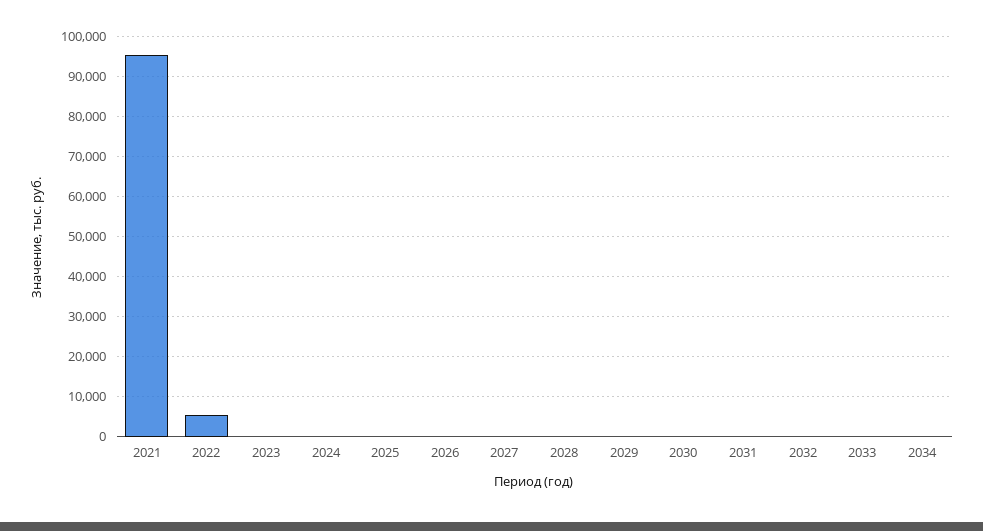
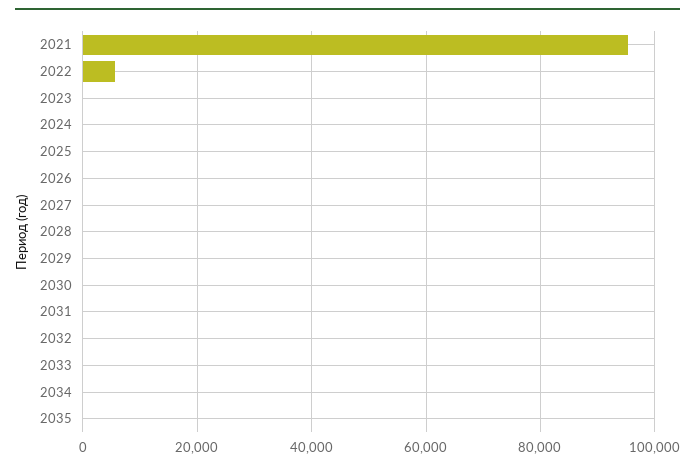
2035: none -> 0

